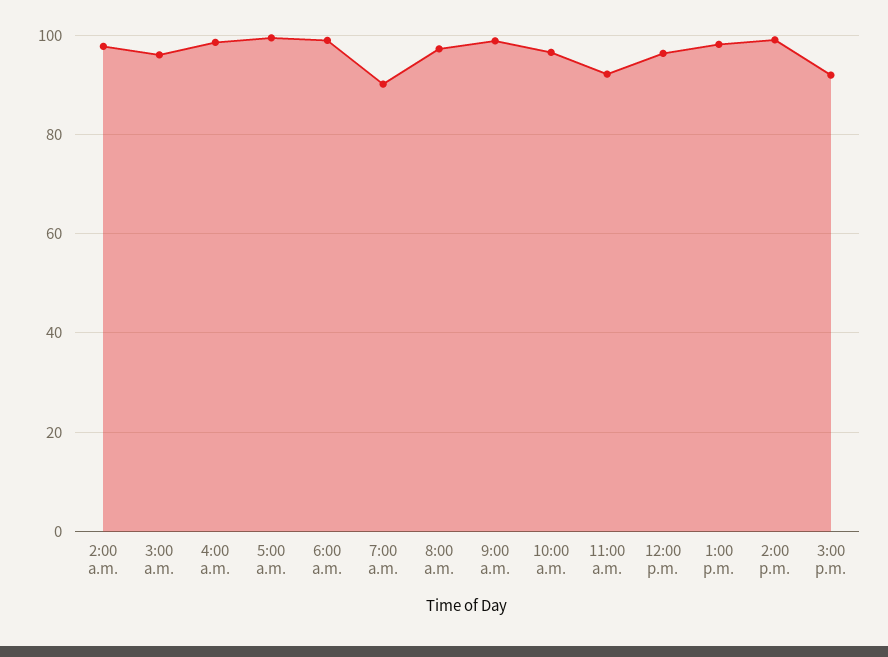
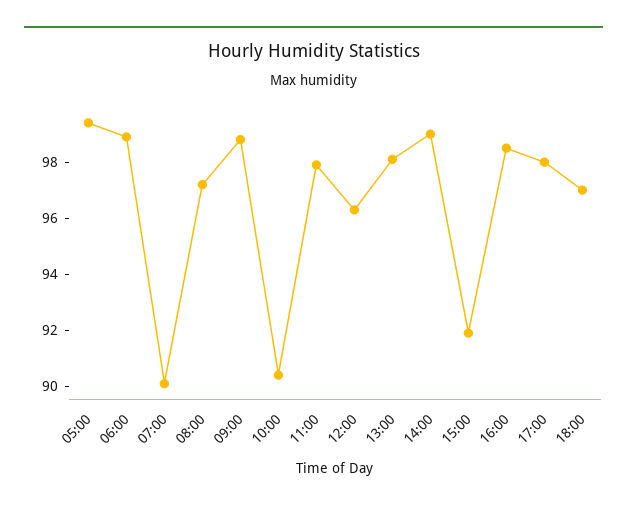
2:00 a.m.: 98 -> none
3:00 a.m.: 96 -> none
4:00 a.m.: 98 -> none
10:00 a.m.: 96 -> 90.5
11:00 a.m.: 92 -> 98
16:00: none -> 98.5
17:00: none -> 98
18:00: none -> 97

